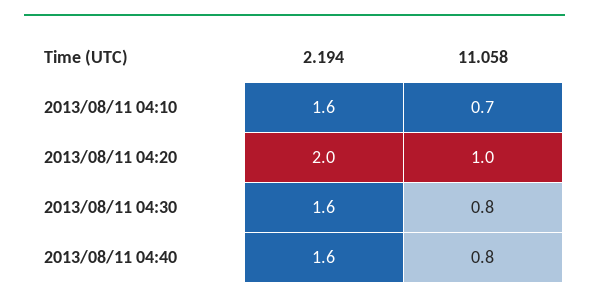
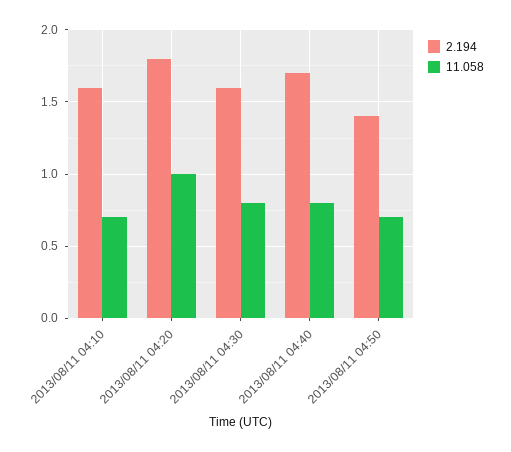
2.194, 2013/08/11 04:20: 2 -> 1.8
2.194, 2013/08/11 04:40: 1.6 -> 1.7
2.194, 2013/08/11 04:50: none -> 1.4
11.058, 2013/08/11 04:50: none -> 0.7

